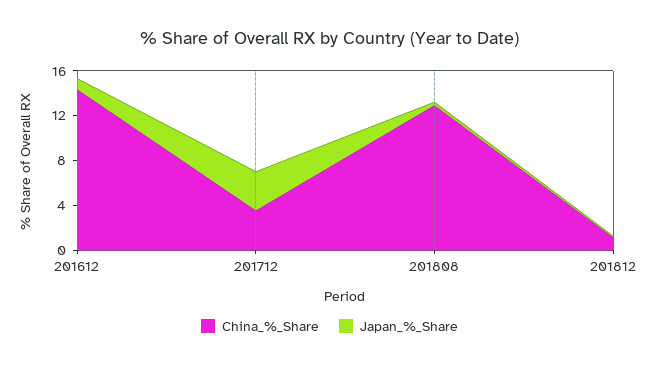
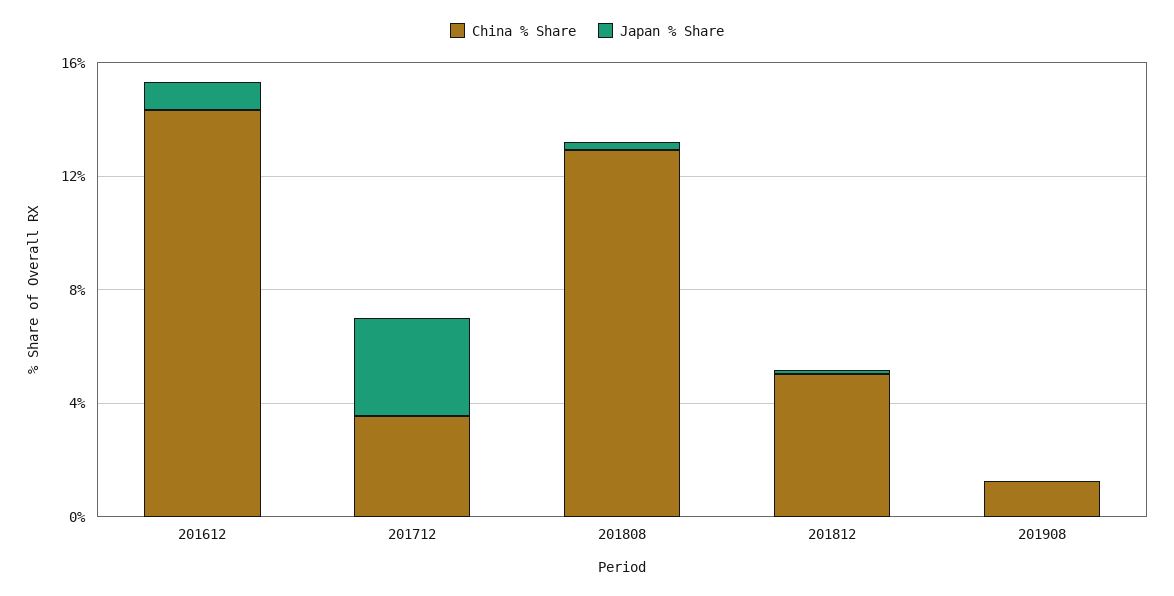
China_%_Share, 201812: 1 -> 5
China_%_Share, 201908: none -> 1
Japan_%_Share, 201908: none -> 0

